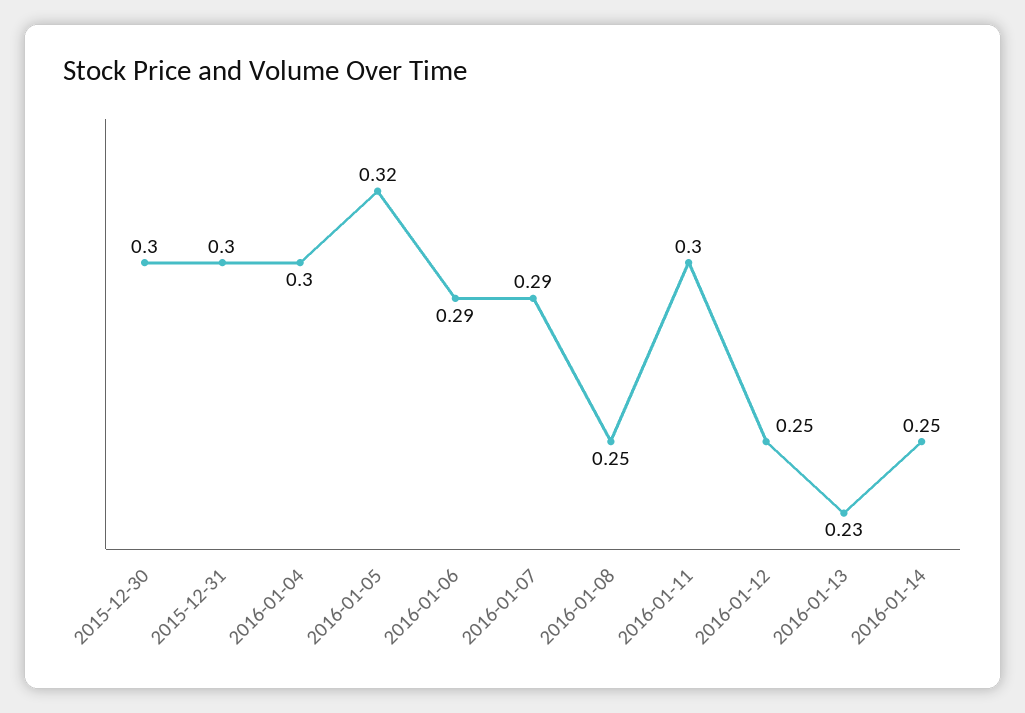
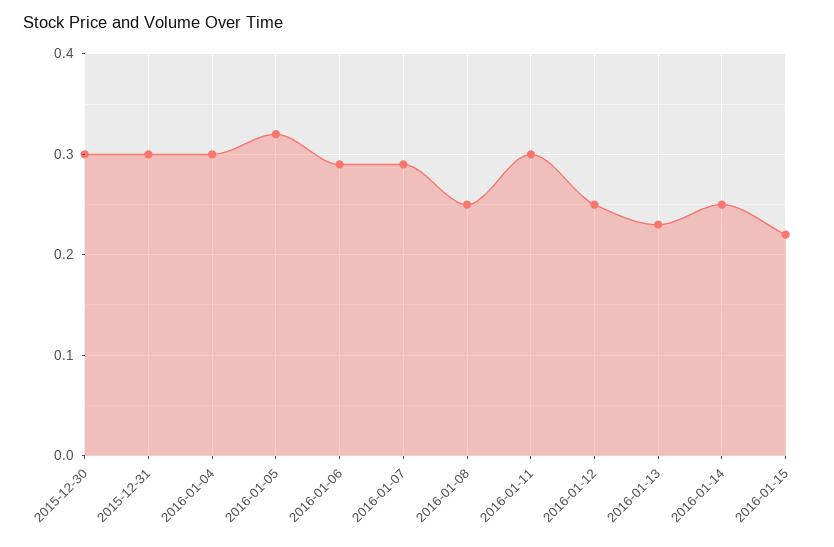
2016-01-15: none -> 0.22

